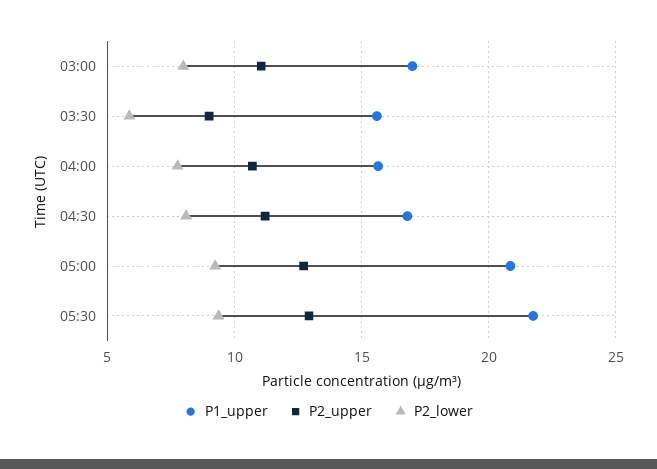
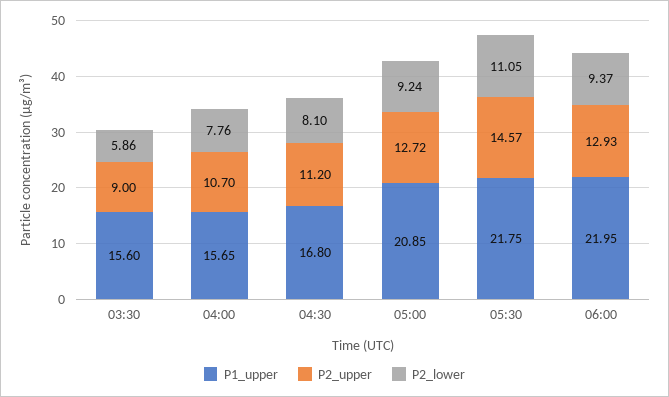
P1_upper, 03:00: 17 -> none
P2_upper, 03:00: 11 -> none
P2_lower, 03:00: 8 -> none
P2_upper, 05:30: 13 -> 14.57
P2_lower, 05:30: 9.5 -> 11.05
P1_upper, 06:00: none -> 21.95
P2_upper, 06:00: none -> 12.93
P2_lower, 06:00: none -> 9.37

